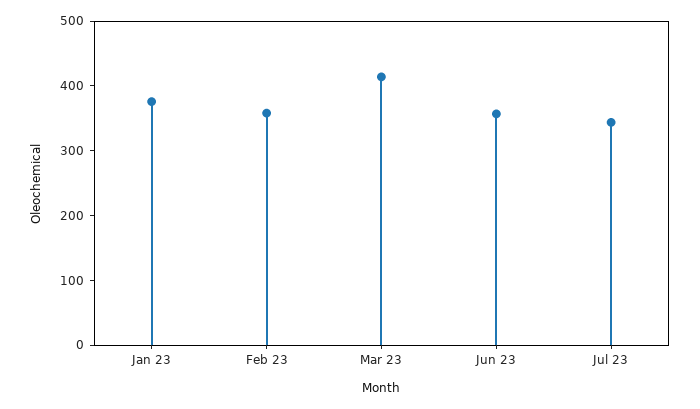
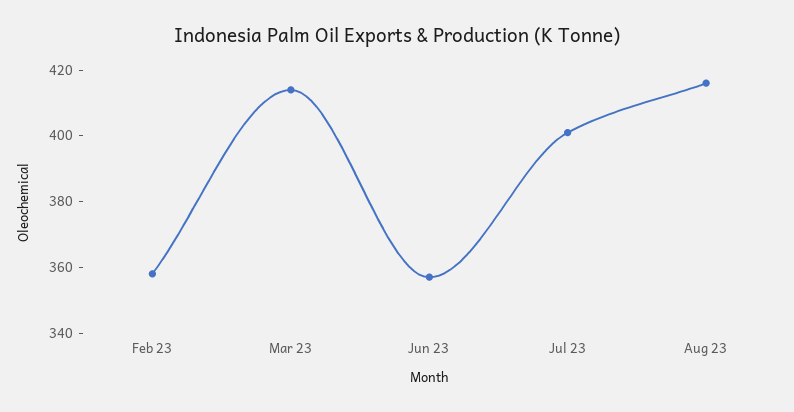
Jan 23: 380 -> none
Jul 23: 340 -> 400
Aug 23: none -> 415

